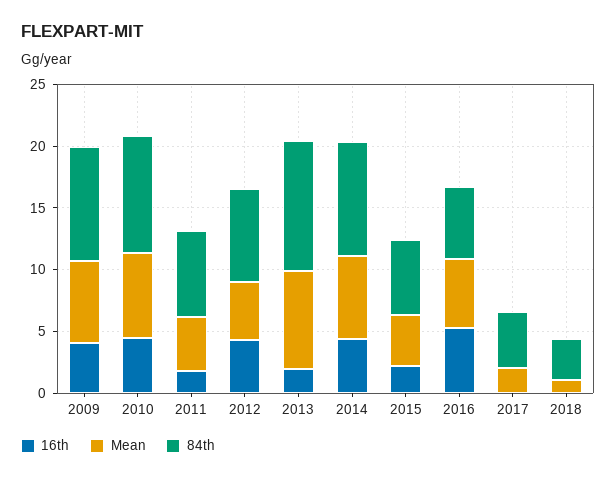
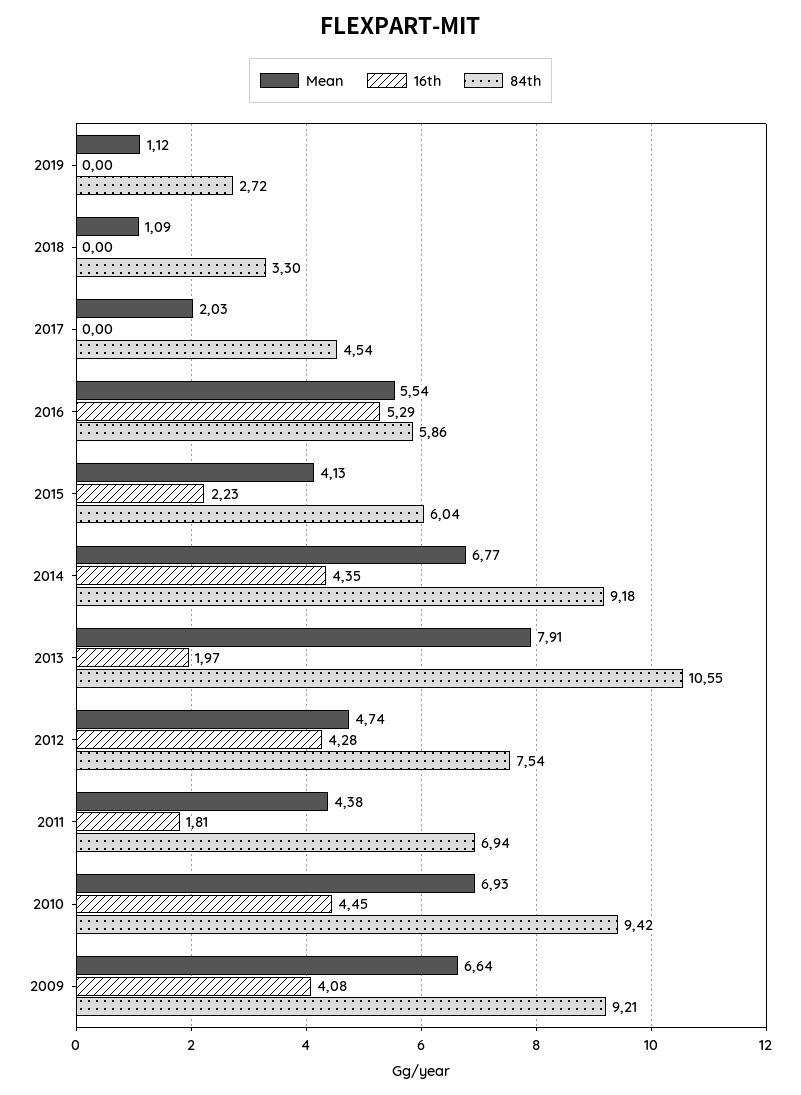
Mean, 2019: none -> 1.12
16th, 2019: none -> 0
84th, 2019: none -> 2.72

